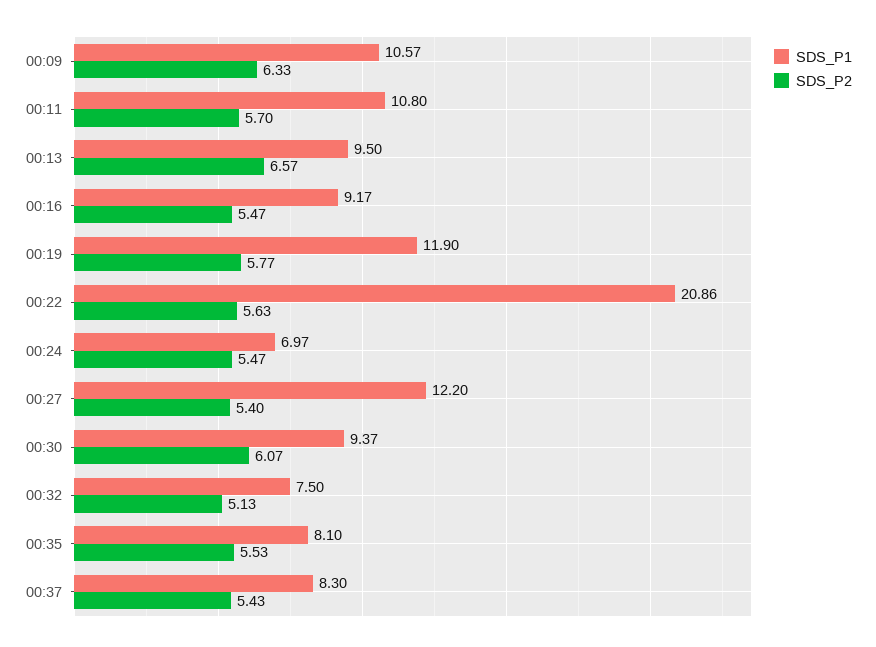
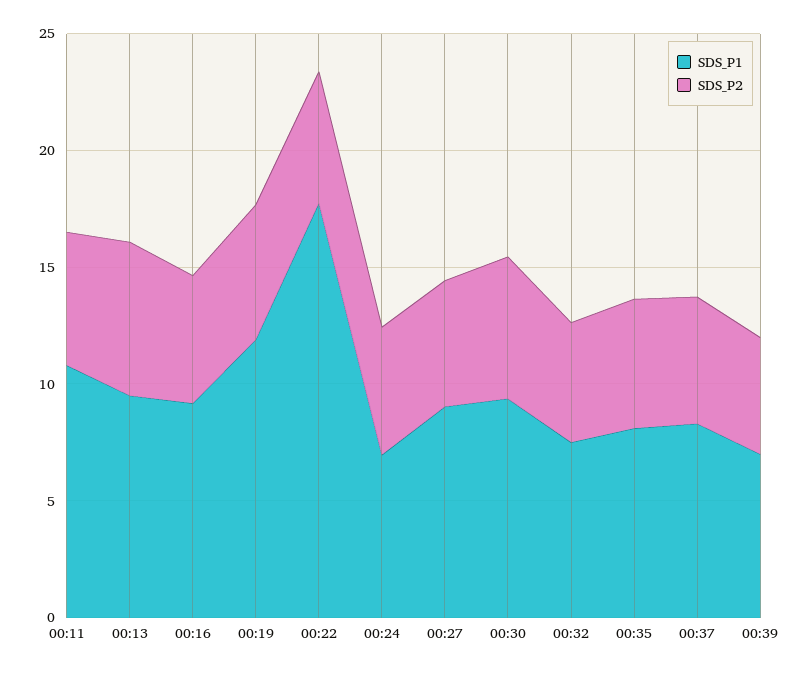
SDS_P1, 00:09: 10.57 -> none
SDS_P2, 00:09: 6.33 -> none
SDS_P1, 00:22: 20.86 -> 18
SDS_P1, 00:27: 12.2 -> 9
SDS_P1, 00:39: none -> 7
SDS_P2, 00:39: none -> 5

